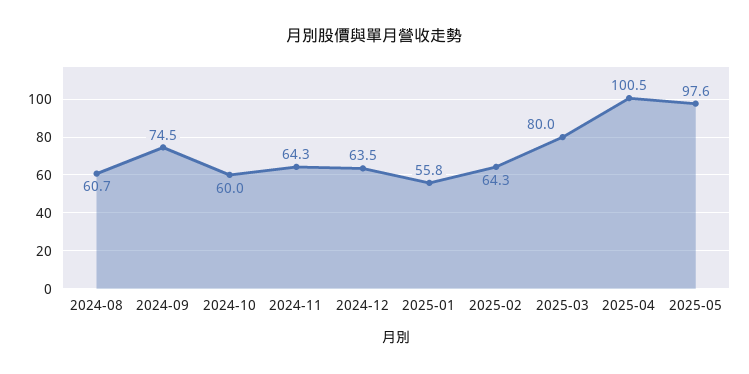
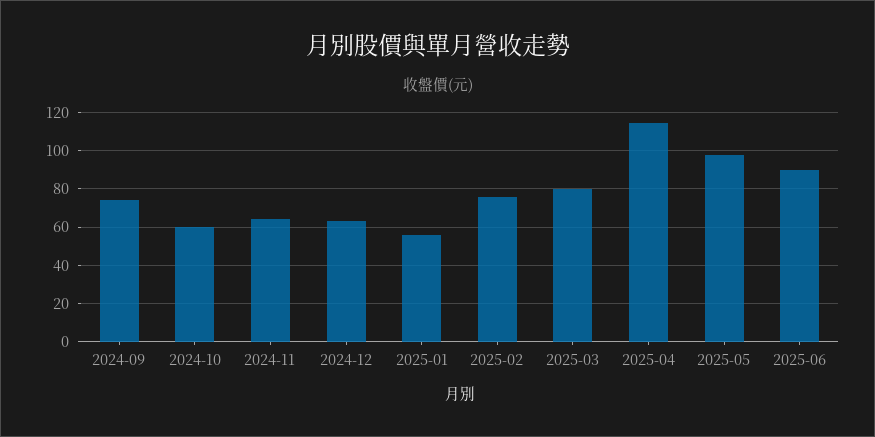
2024-08: 60.7 -> none
2025-02: 64.3 -> 75
2025-04: 100.5 -> 115
2025-06: none -> 90

